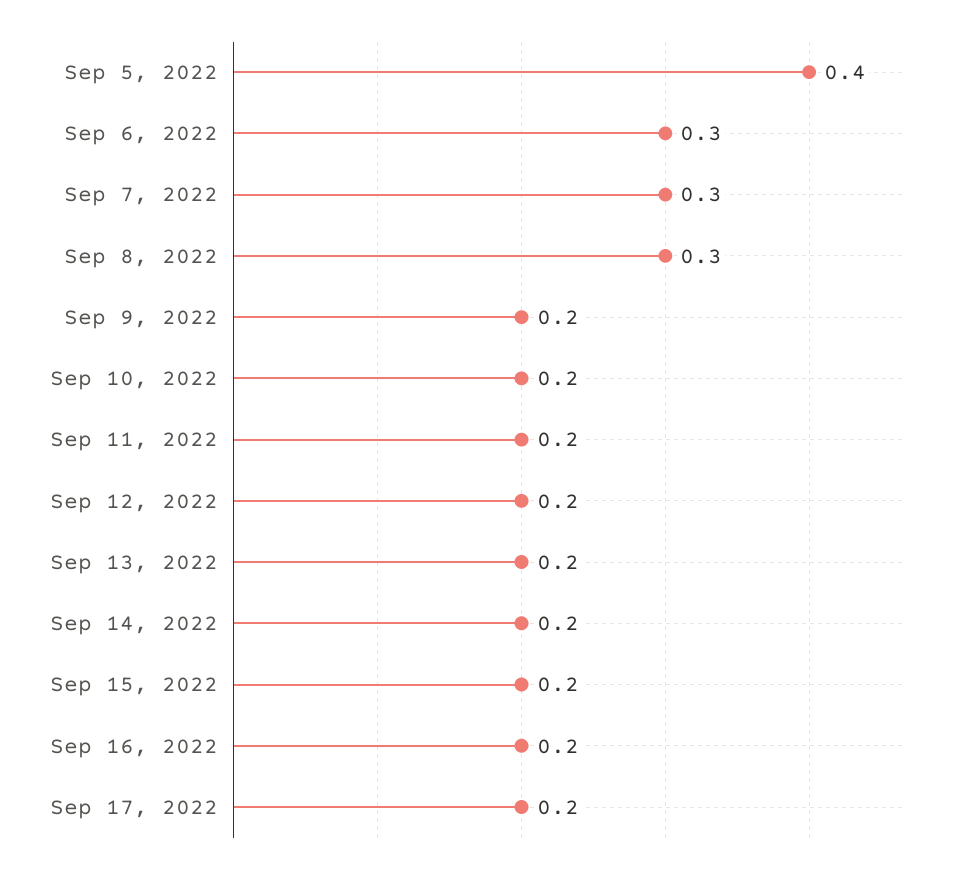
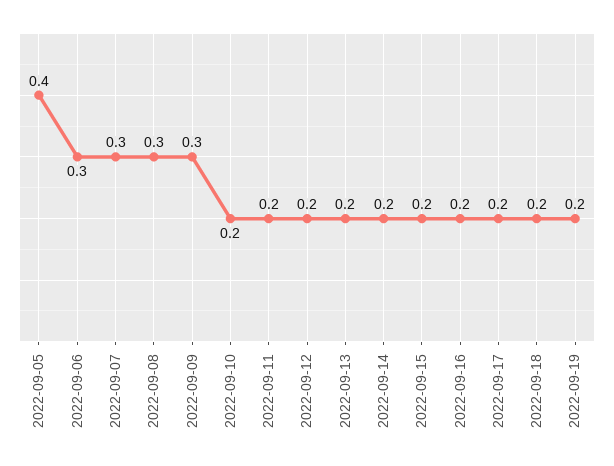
Sep 9, 2022: 0.2 -> 0.3
2022-09-18: none -> 0.2
2022-09-19: none -> 0.2

